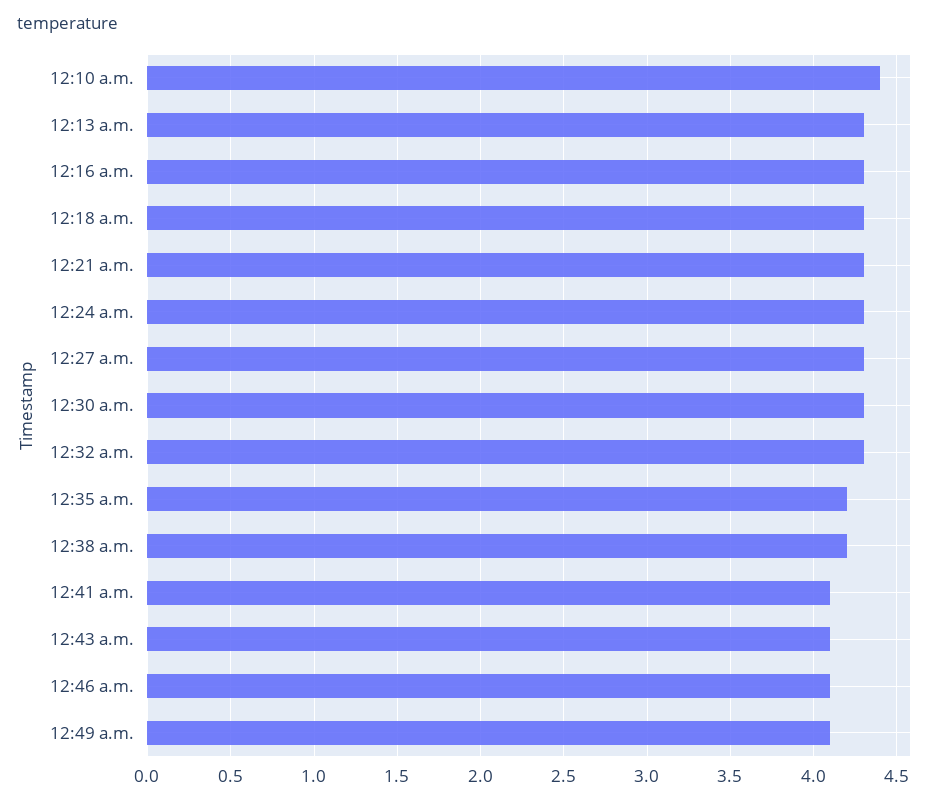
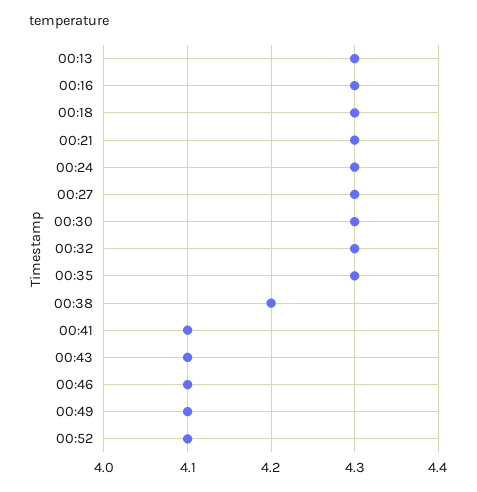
12:10 a.m.: 4.4 -> none
12:35 a.m.: 4.2 -> 4.3
00:52: none -> 4.1

